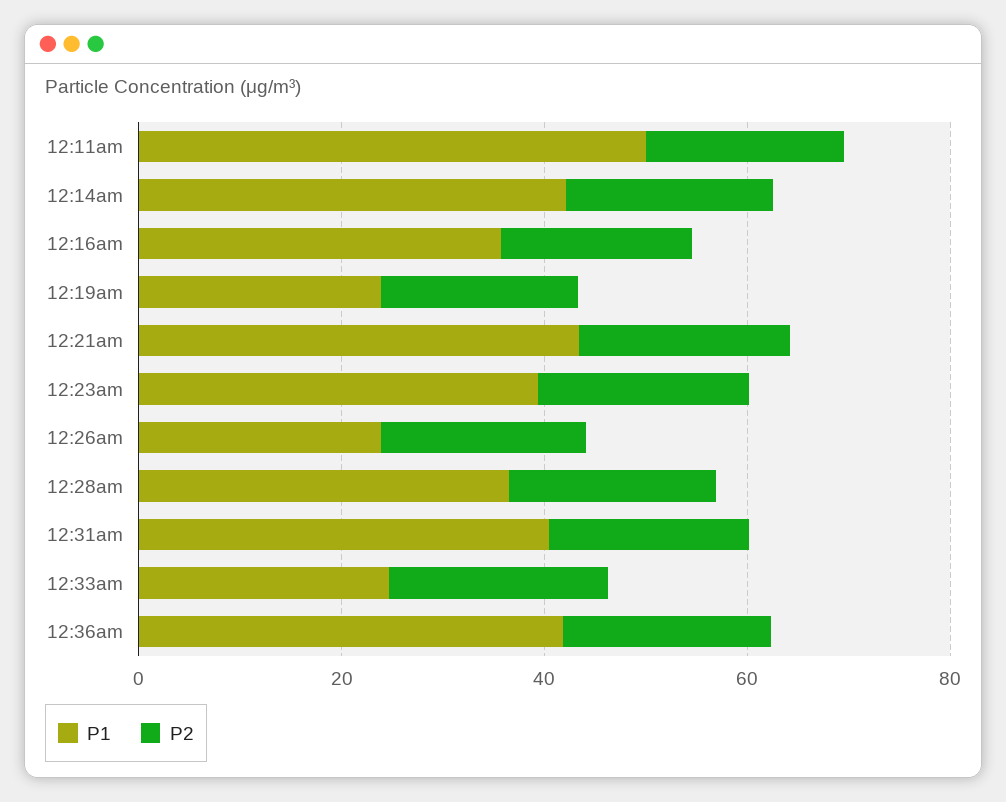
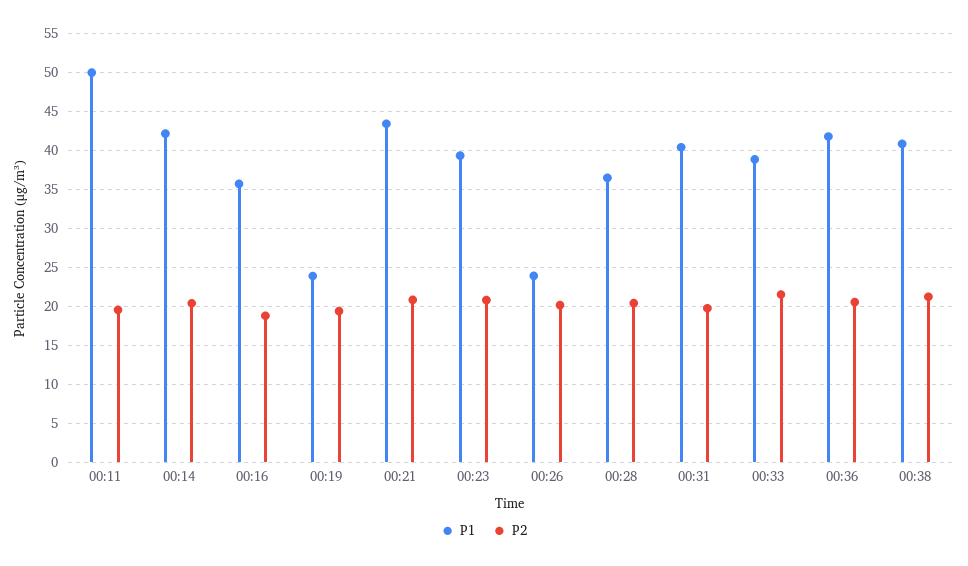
P1, 12:33am: 25 -> 39
P1, 00:38: none -> 41
P2, 00:38: none -> 21

